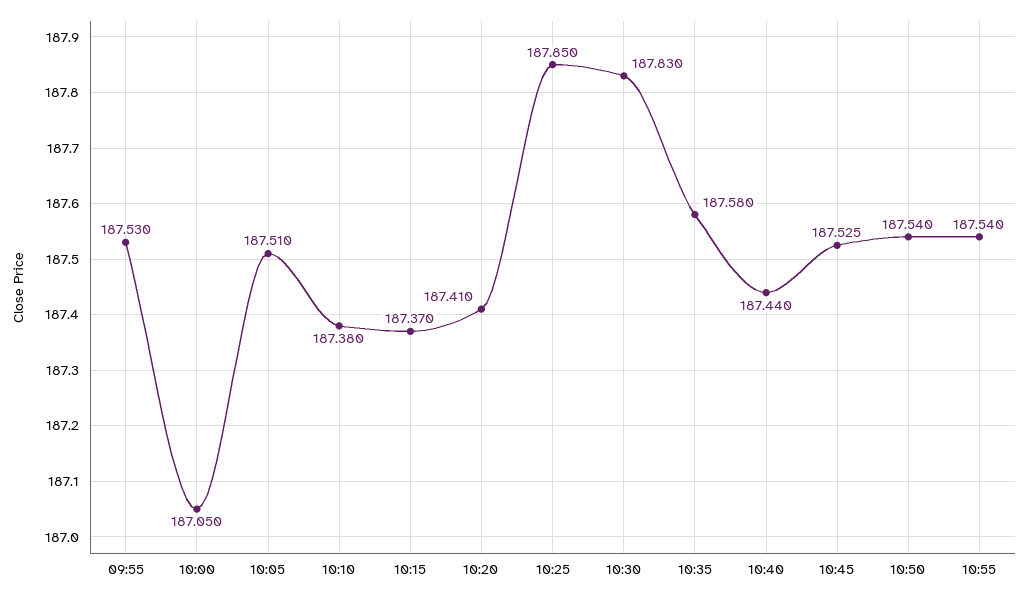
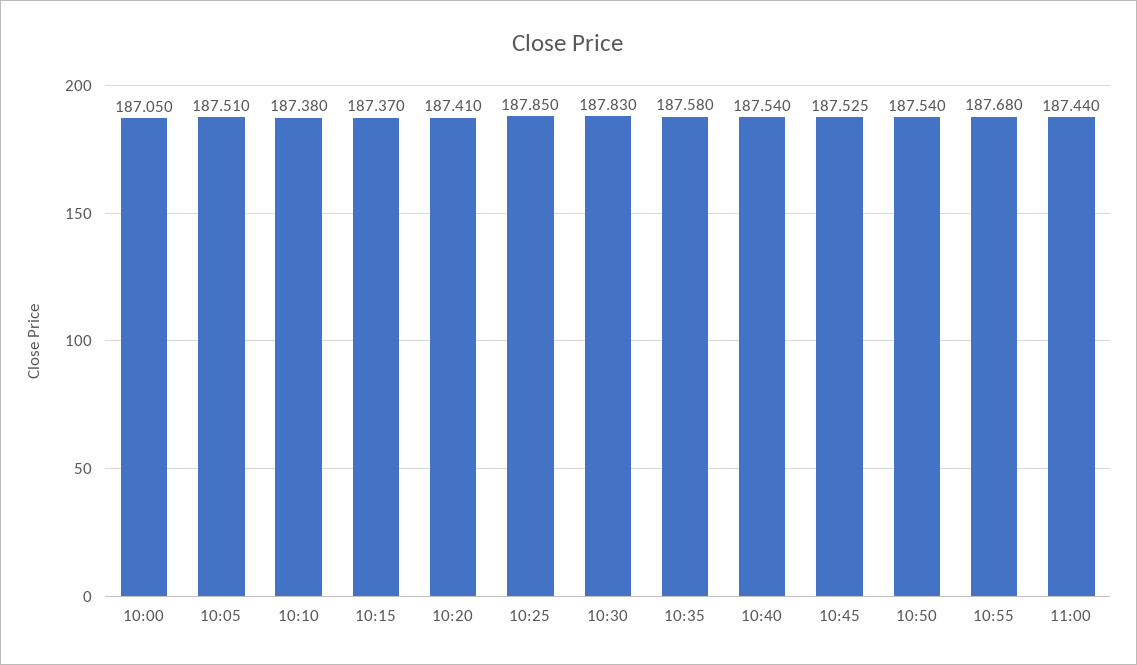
09:55: 187.53 -> none
10:40: 187.44 -> 187.54
10:55: 187.54 -> 187.68
11:00: none -> 187.44

